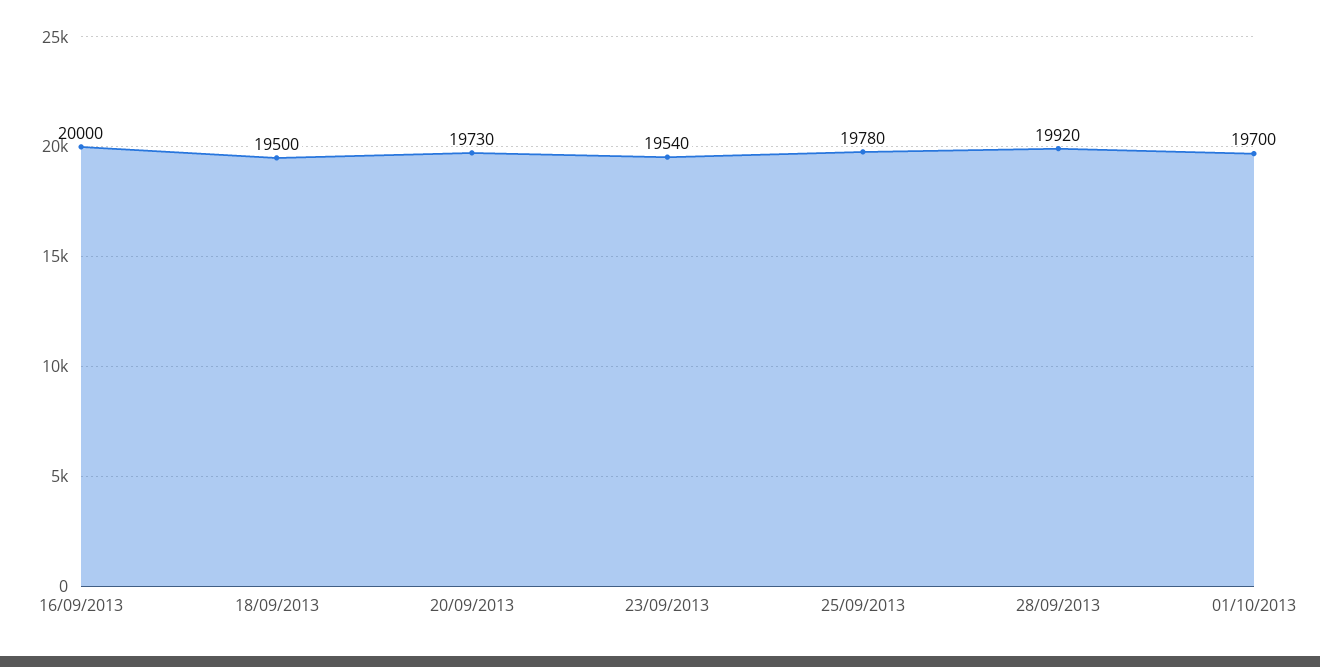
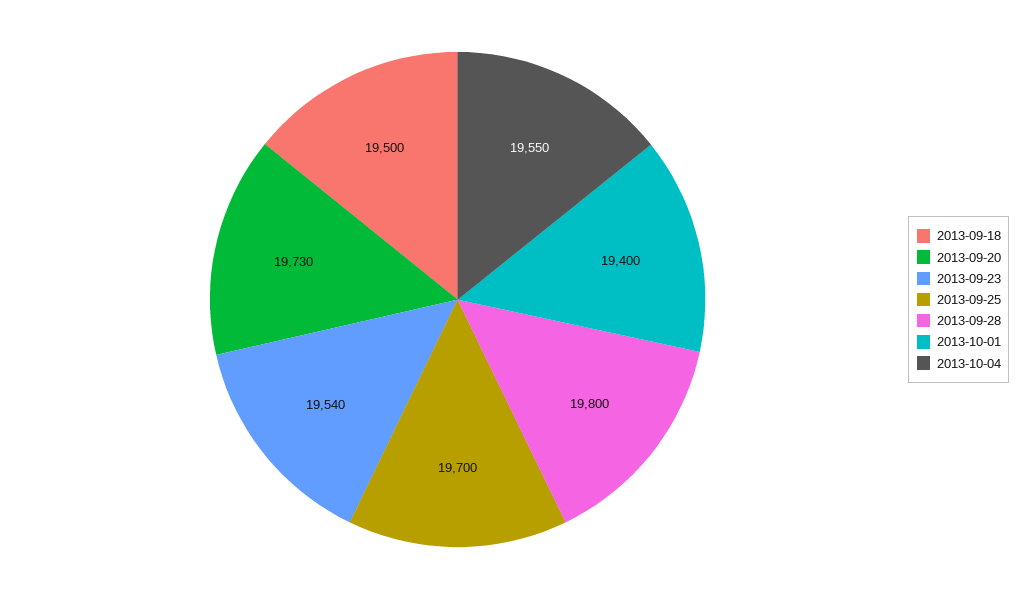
16/09/2013: 20000 -> none
25/09/2013: 19780 -> 19700
28/09/2013: 19920 -> 19800
01/10/2013: 19700 -> 19400
2013-10-04: none -> 19550

